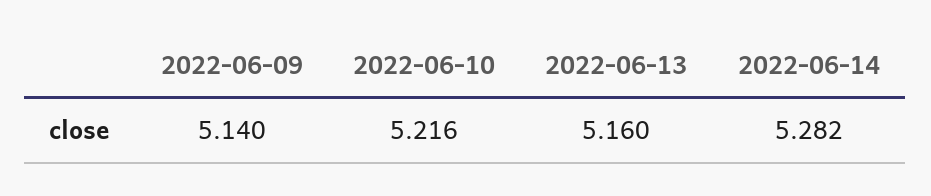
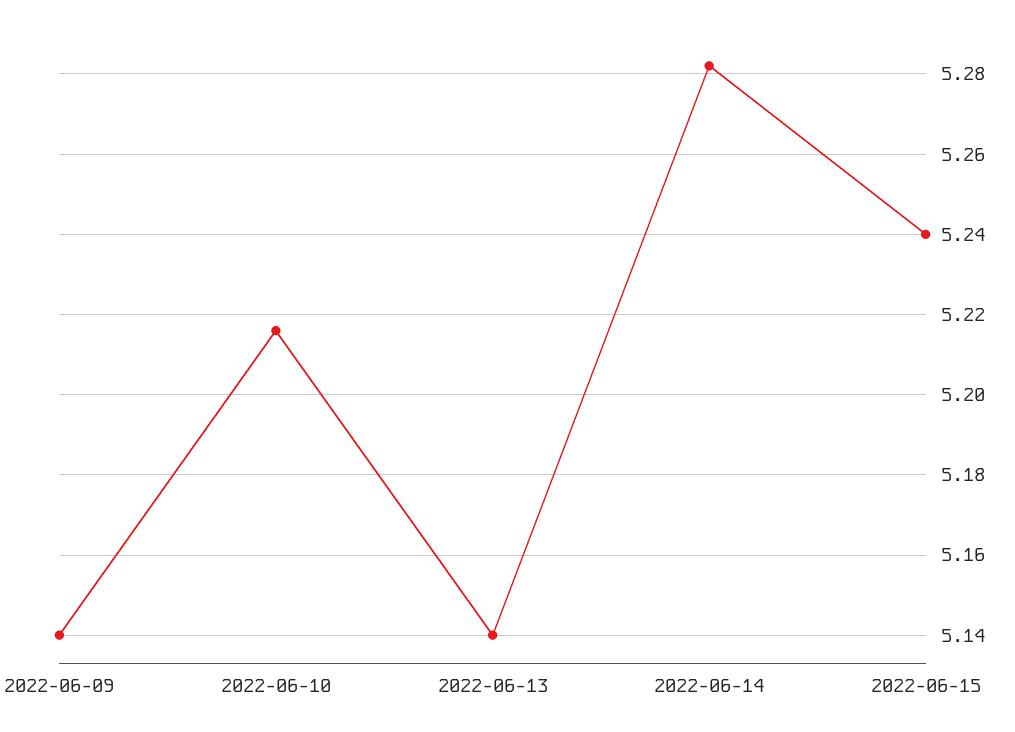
2022-06-13: 5.16 -> 5.14
2022-06-15: none -> 5.24

